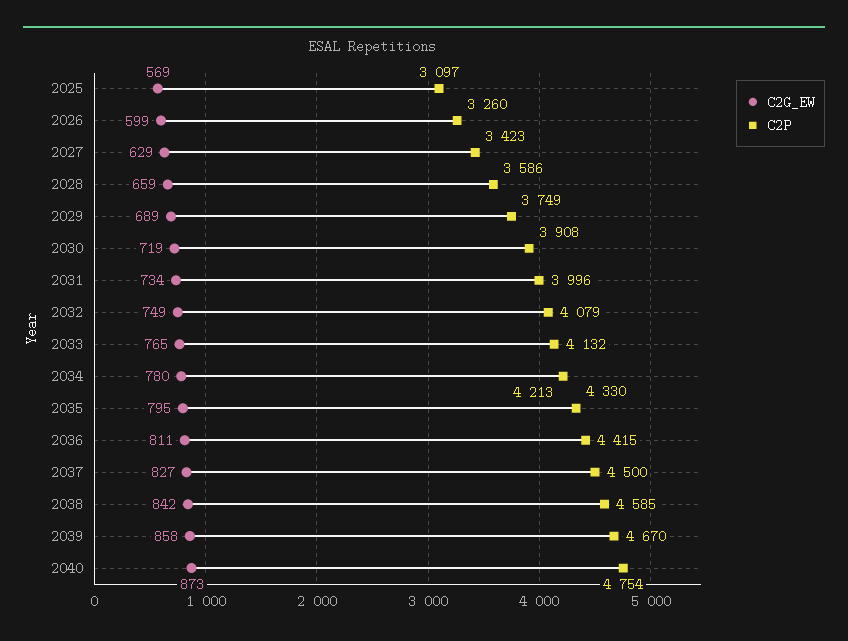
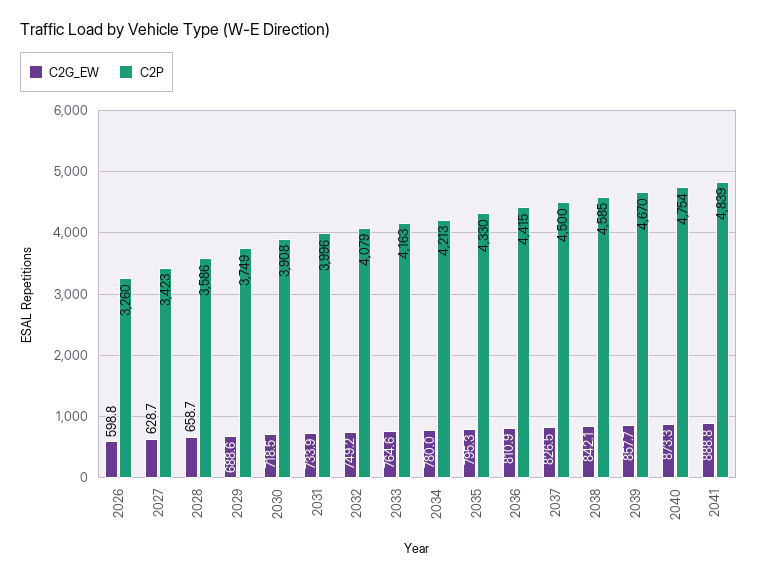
C2G_EW, 2025: 569 -> none
C2P, 2025: 3097 -> none
C2P, 2033: 4132 -> 4163
C2G_EW, 2041: none -> 888.8
C2P, 2041: none -> 4839

